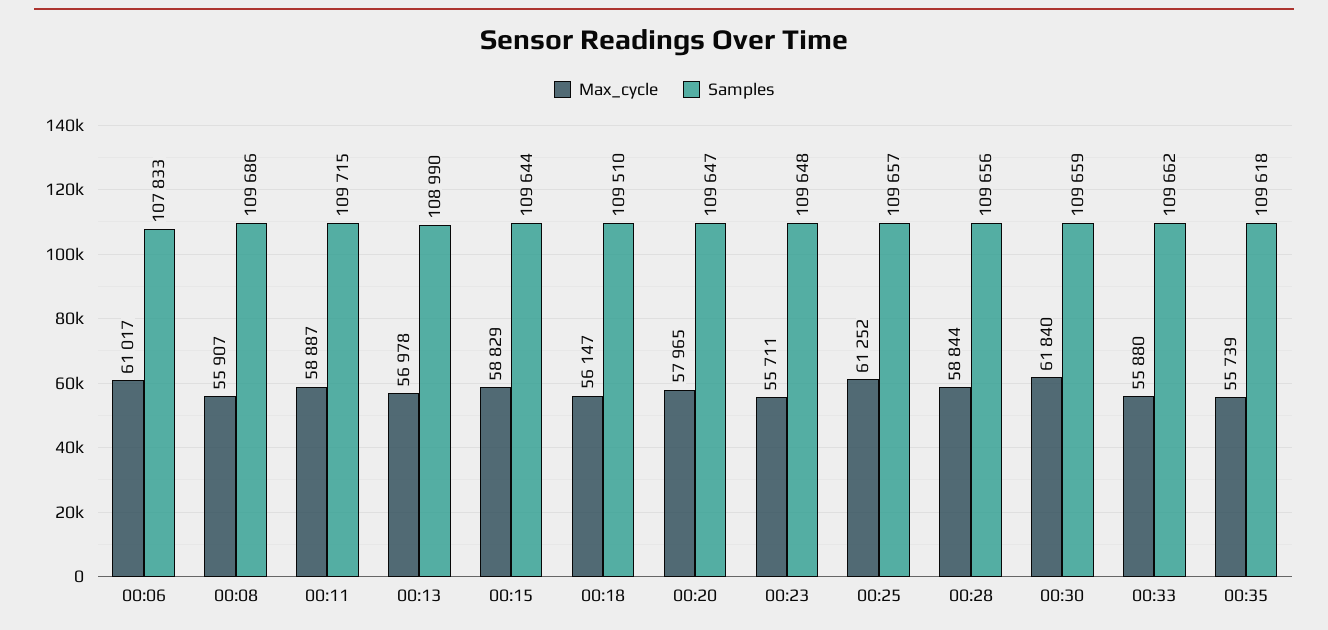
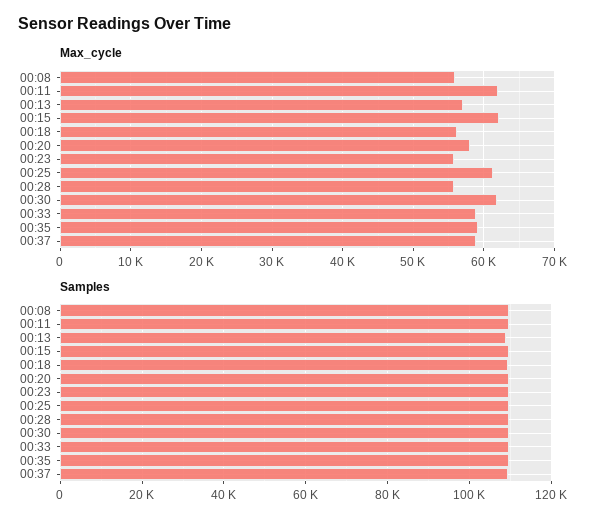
Max_cycle, 00:06: 61017 -> none
Samples, 00:06: 107833 -> none
Max_cycle, 00:11: 58887 -> 62000
Max_cycle, 00:15: 58829 -> 62000
Max_cycle, 00:28: 58844 -> 56000
Max_cycle, 00:33: 55880 -> 59000
Max_cycle, 00:35: 55739 -> 59000
Max_cycle, 00:37: none -> 59000
Samples, 00:37: none -> 110000

